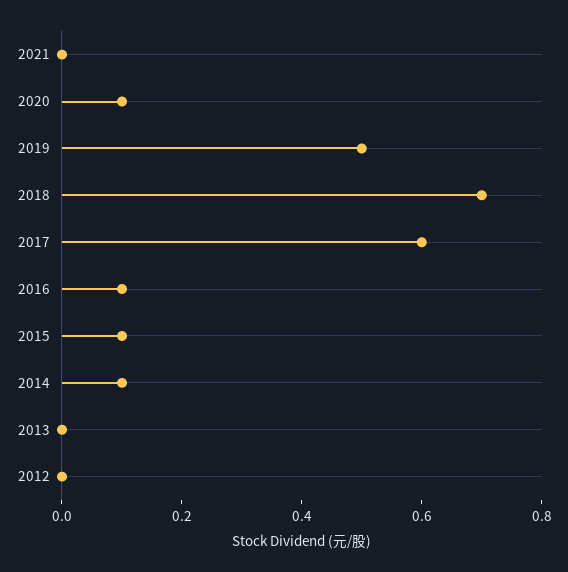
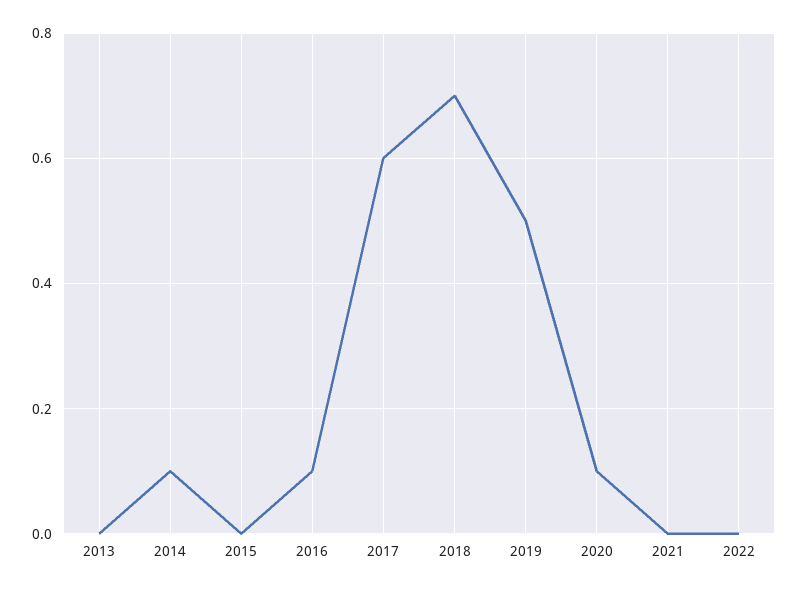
2015: 0.1 -> 0
2012: 0 -> none
2022: none -> 0

